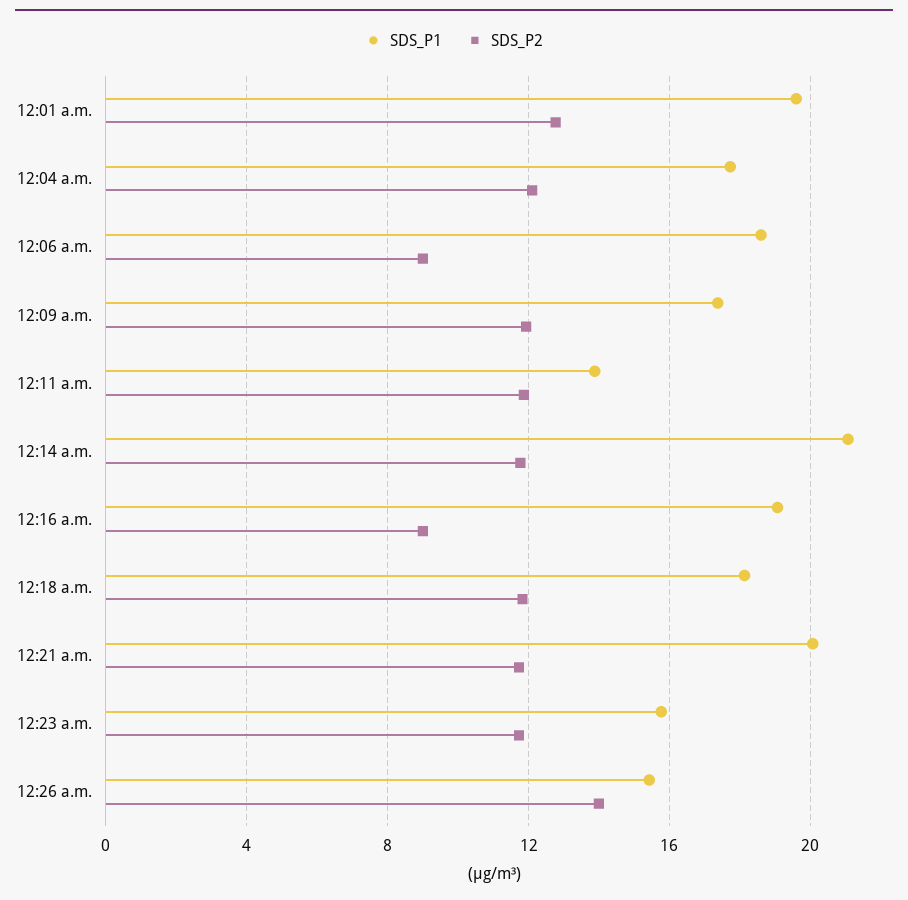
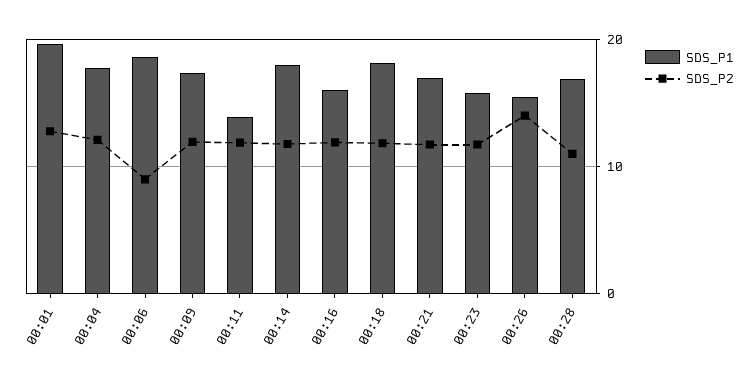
SDS_P1, 12:14 a.m.: 21 -> 18
SDS_P1, 12:16 a.m.: 19 -> 16
SDS_P2, 12:16 a.m.: 9 -> 12
SDS_P1, 12:21 a.m.: 20 -> 17
SDS_P1, 00:28: none -> 17
SDS_P2, 00:28: none -> 11

